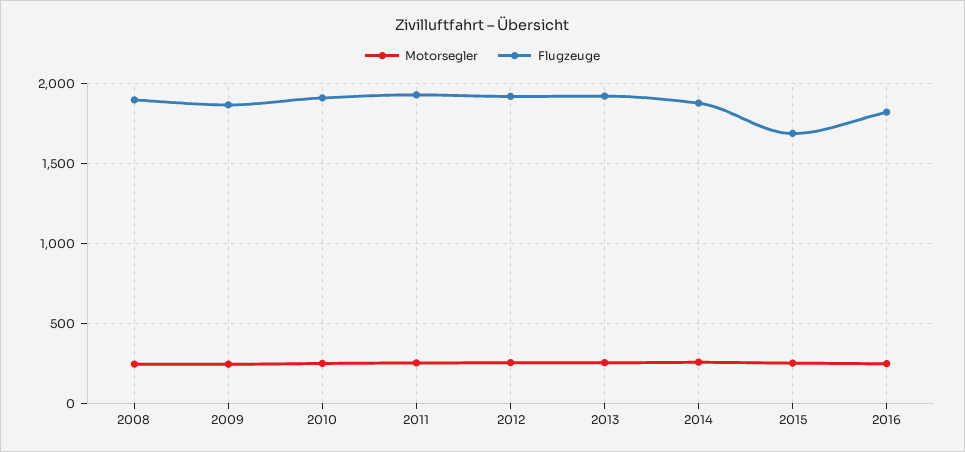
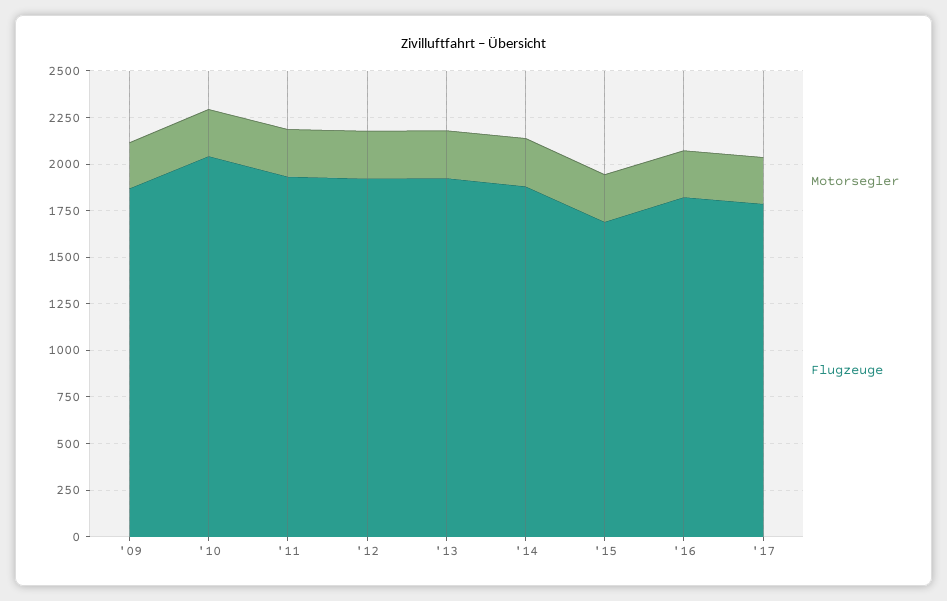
Motorsegler, 2008: 250 -> none
Flugzeuge, 2008: 1900 -> none
Flugzeuge, 2010: 1900 -> 2050
Motorsegler, '17: none -> 250
Flugzeuge, '17: none -> 1800

